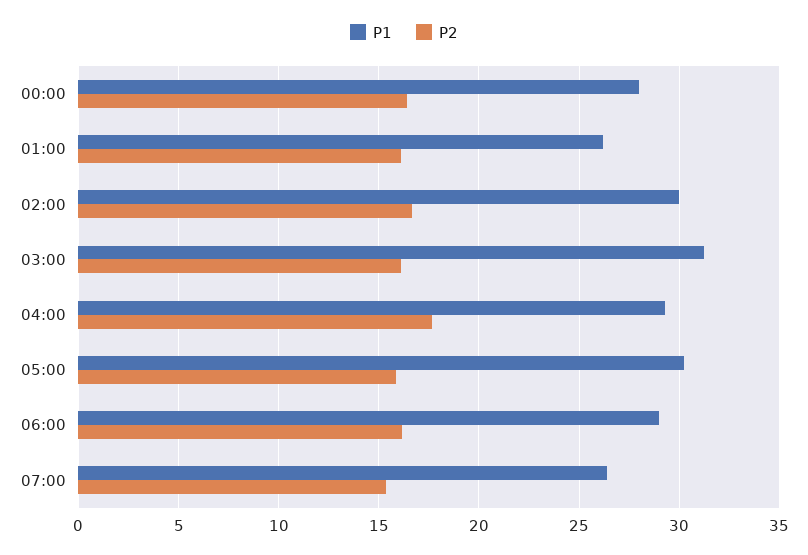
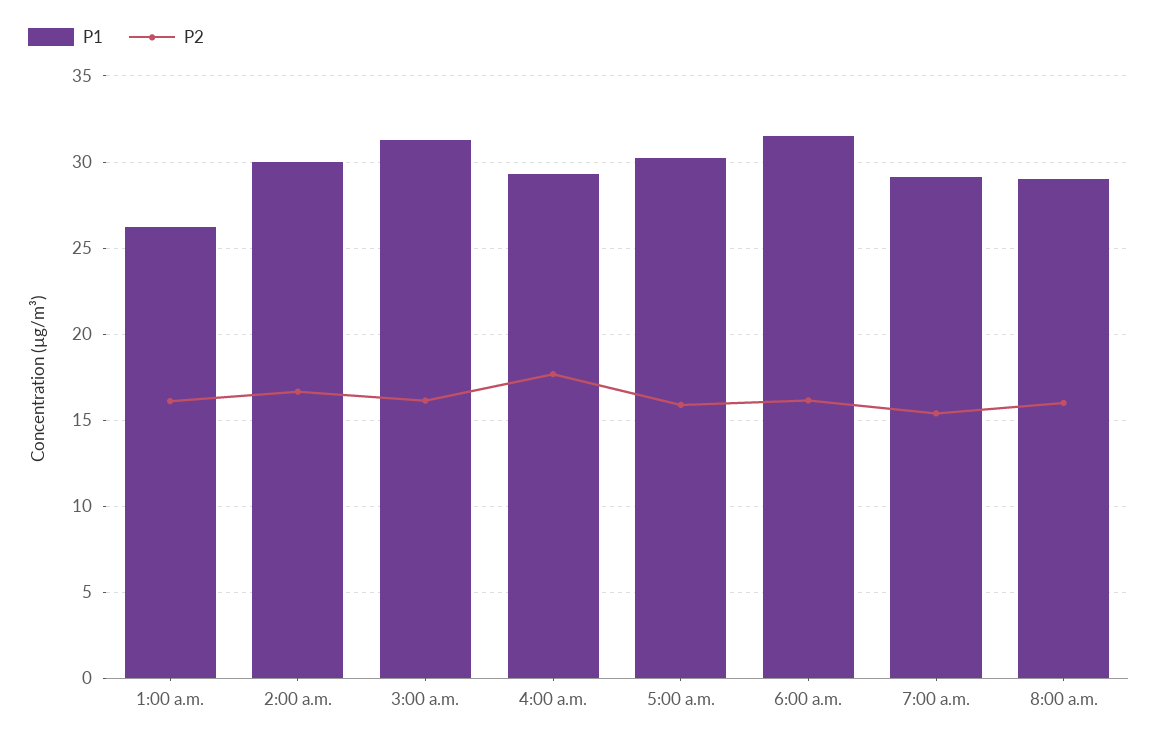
P1, 00:00: 28 -> none
P2, 00:00: 16.5 -> none
P1, 06:00: 29 -> 31.5
P1, 07:00: 26.5 -> 29
P1, 8:00 a.m.: none -> 29
P2, 8:00 a.m.: none -> 16

